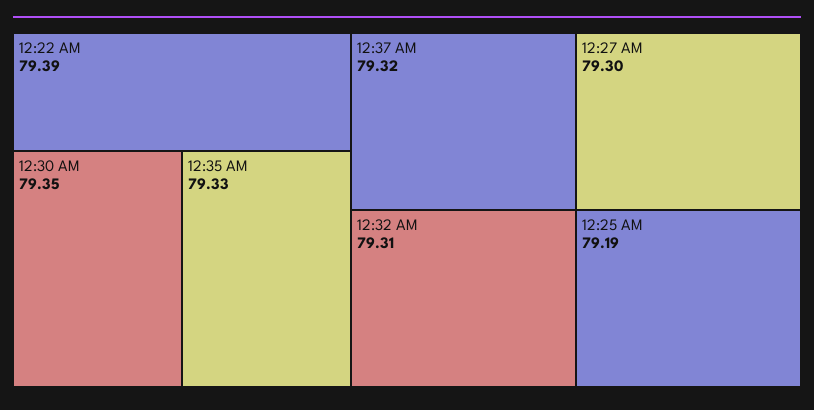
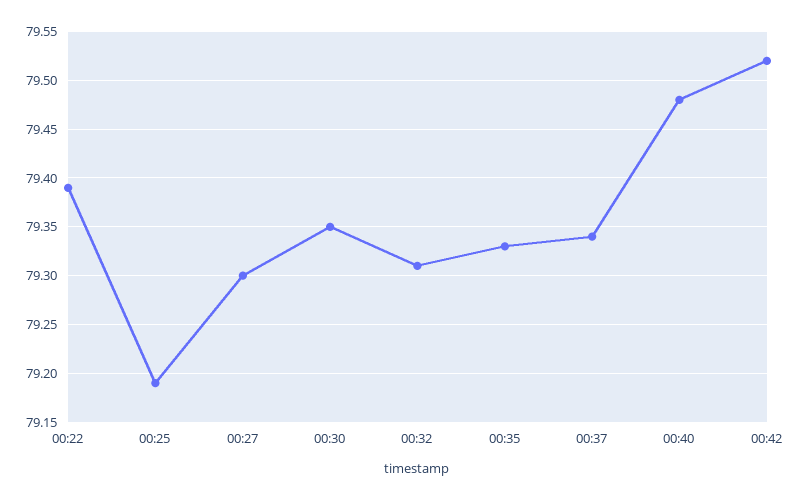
12:37 AM: 79.32 -> 79.34
00:40: none -> 79.48
00:42: none -> 79.52

